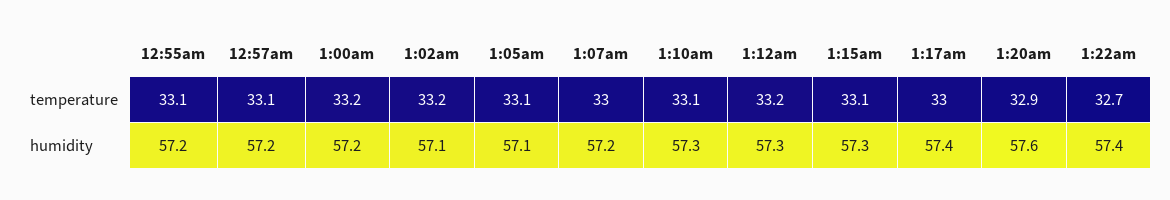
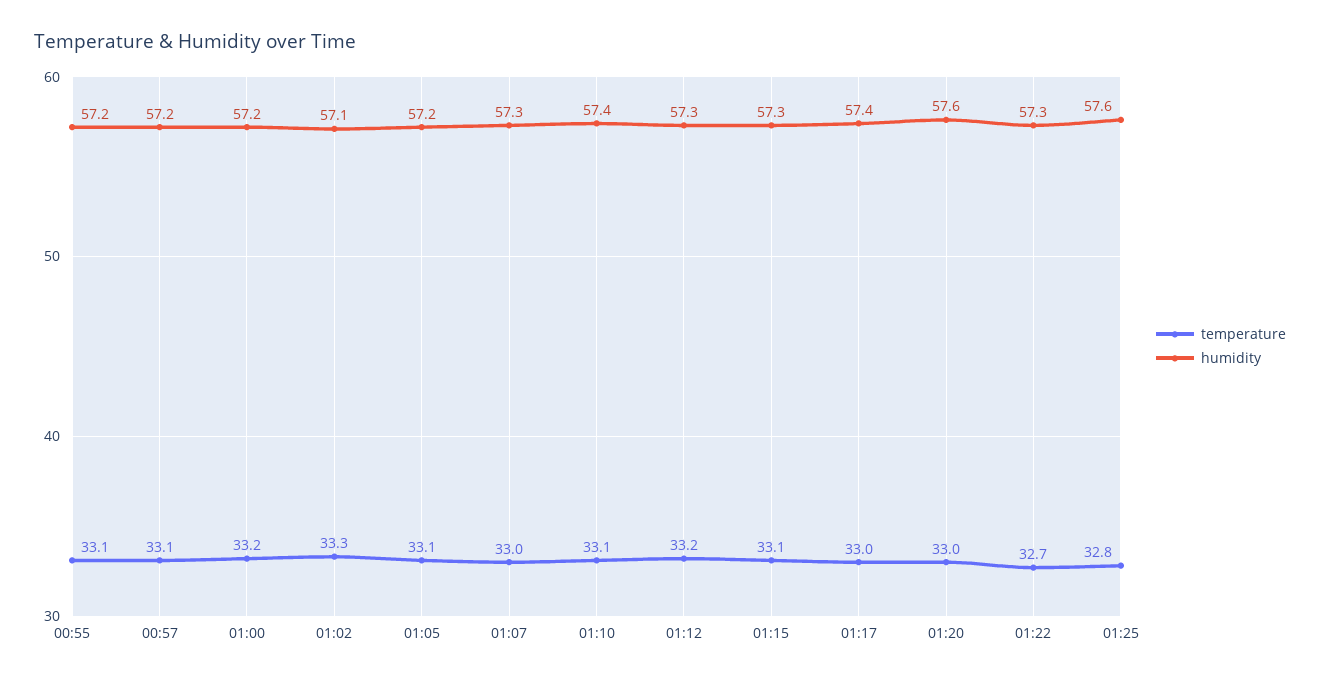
temperature, 1:02am: 33.2 -> 33.3
temperature, 1:20am: 32.9 -> 33
humidity, 1:05am: 57.1 -> 57.2
humidity, 1:07am: 57.2 -> 57.3
humidity, 1:10am: 57.3 -> 57.4
humidity, 1:22am: 57.4 -> 57.3
temperature, 01:25: none -> 32.8
humidity, 01:25: none -> 57.6

